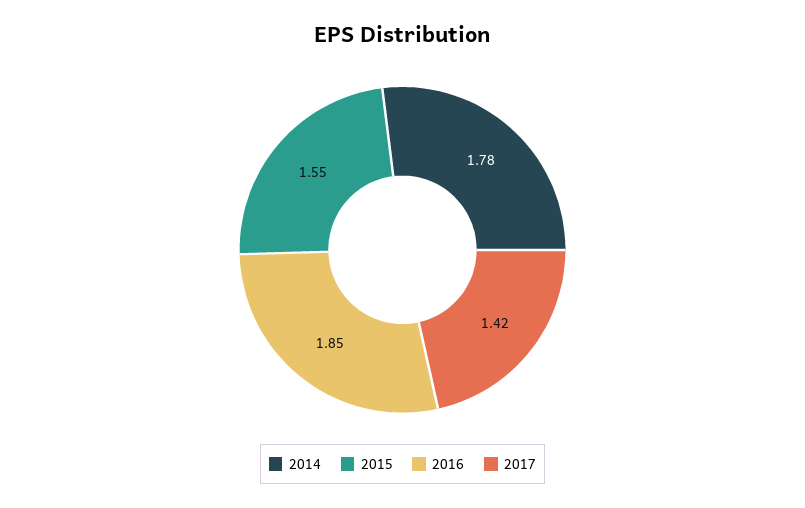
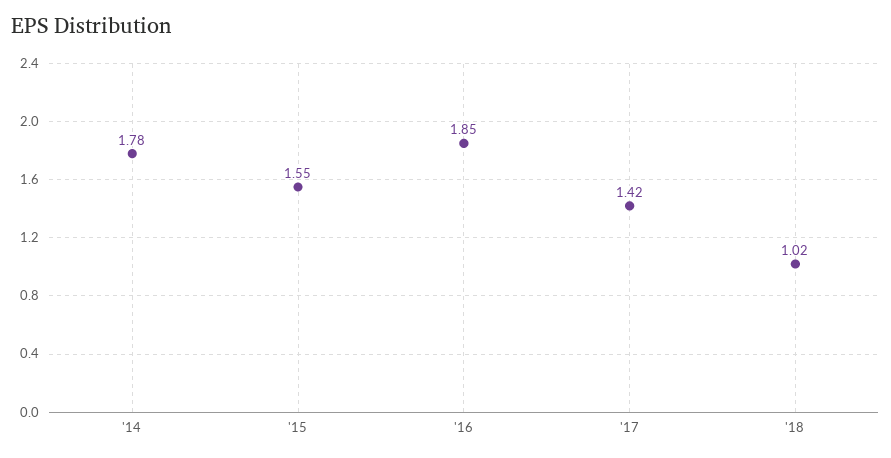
'18: none -> 1.02

